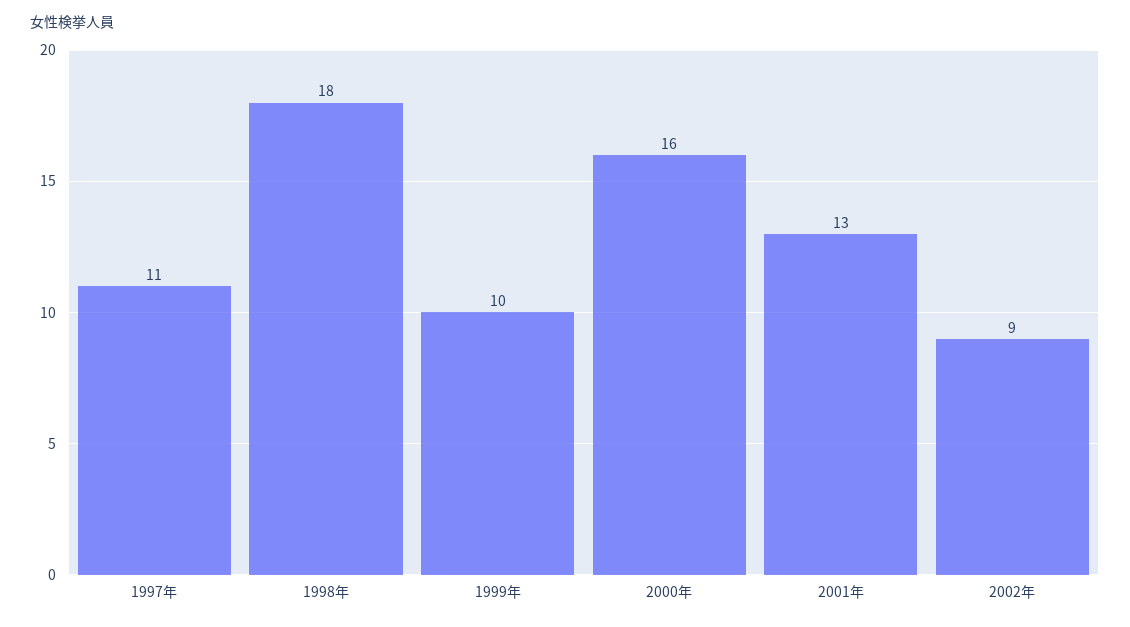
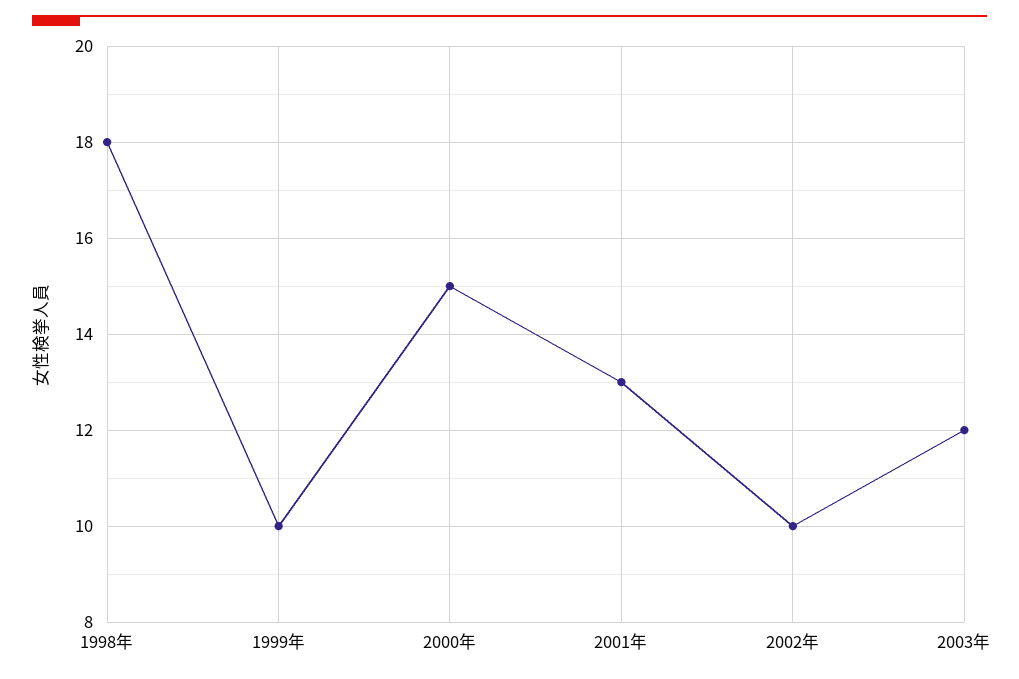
1997年: 11 -> none
2000年: 16 -> 15
2002年: 9 -> 10
2003年: none -> 12

